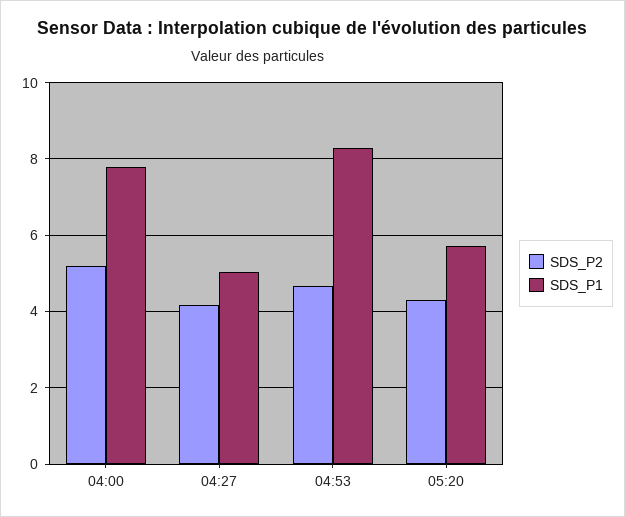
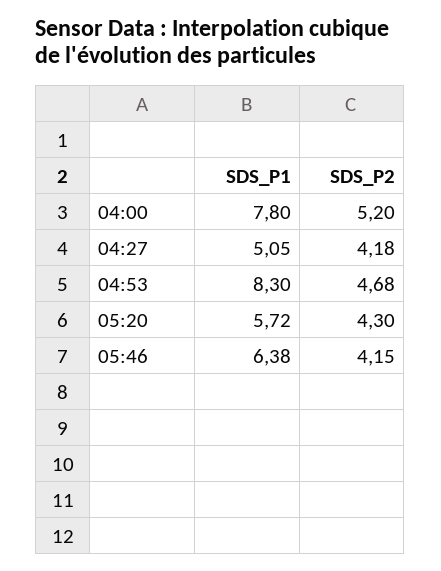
SDS_P1, 05:46: none -> 6.38
SDS_P2, 05:46: none -> 4.15

